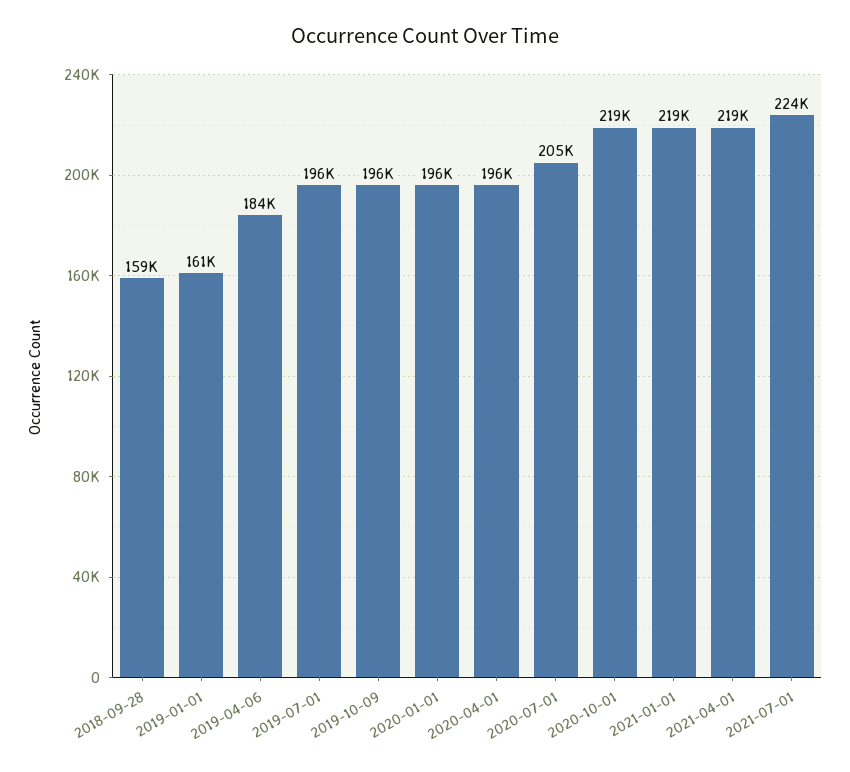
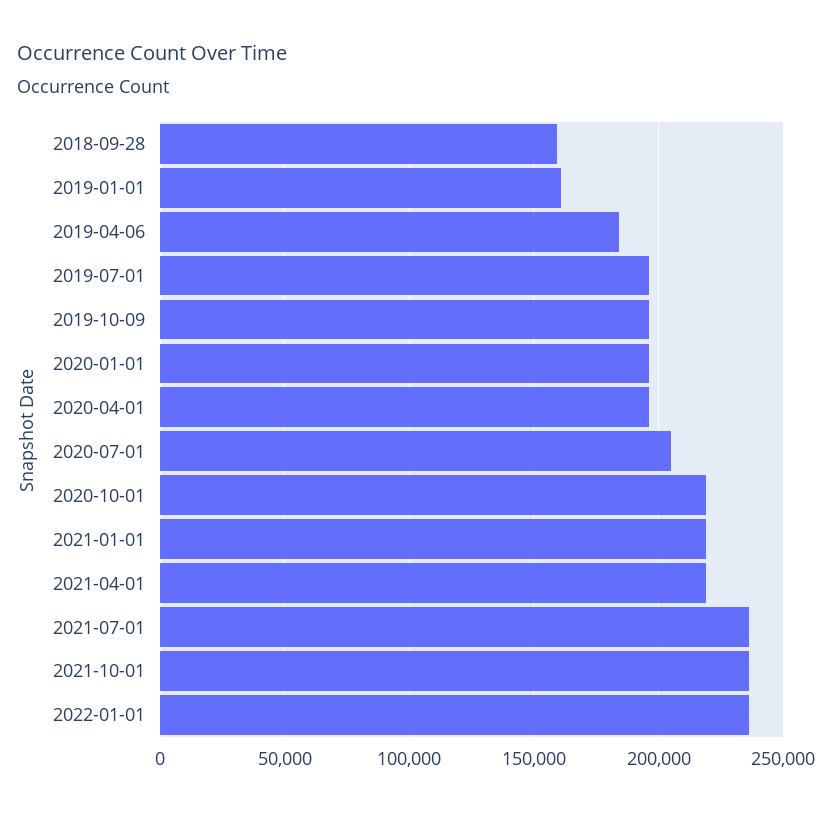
2021-07-01: 224000 -> 235000
2021-10-01: none -> 235000
2022-01-01: none -> 235000

